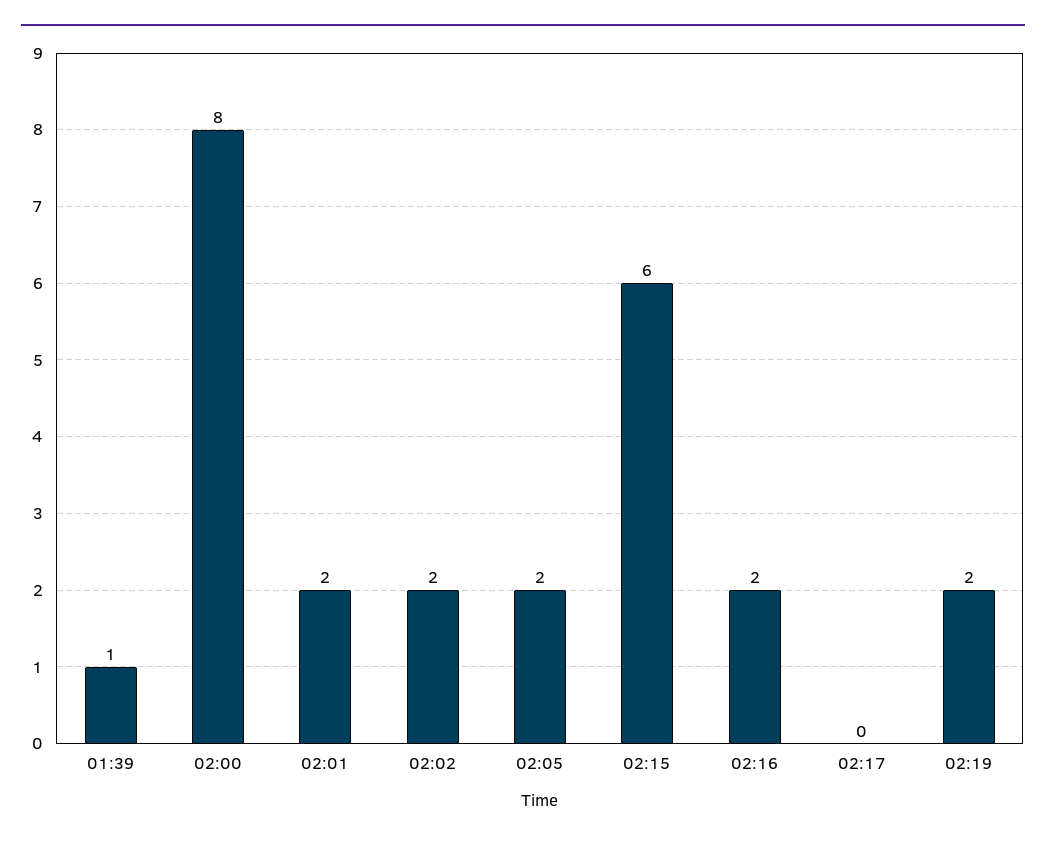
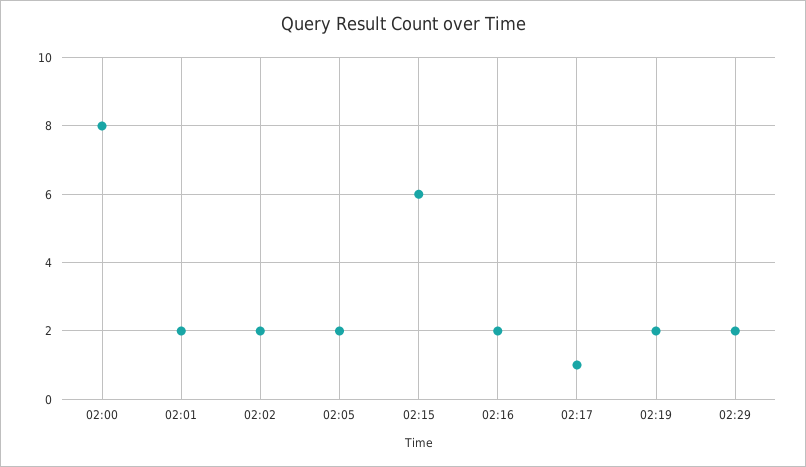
01:39: 1 -> none
02:17: 0 -> 1
02:29: none -> 2

